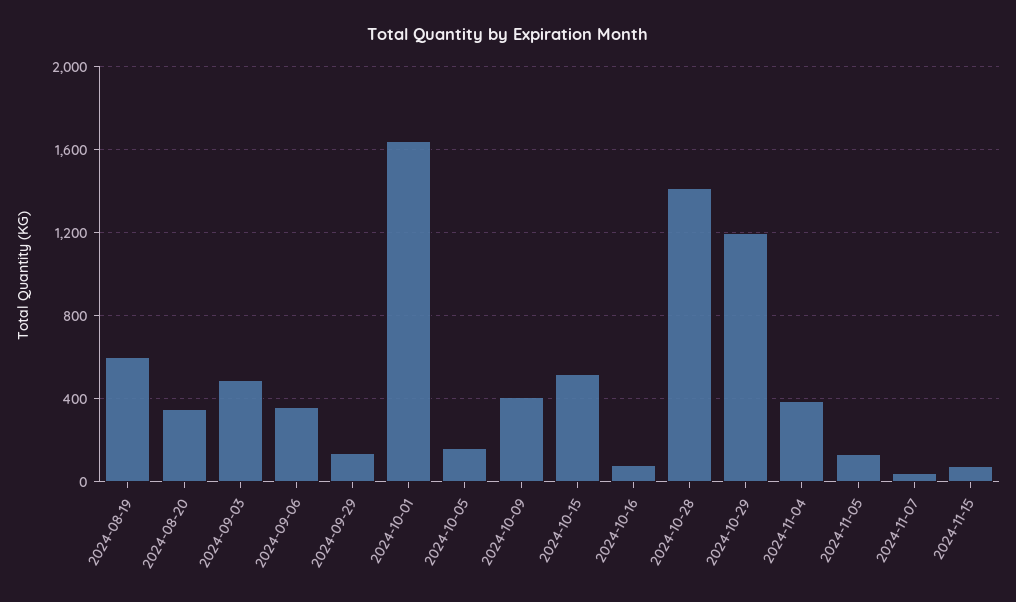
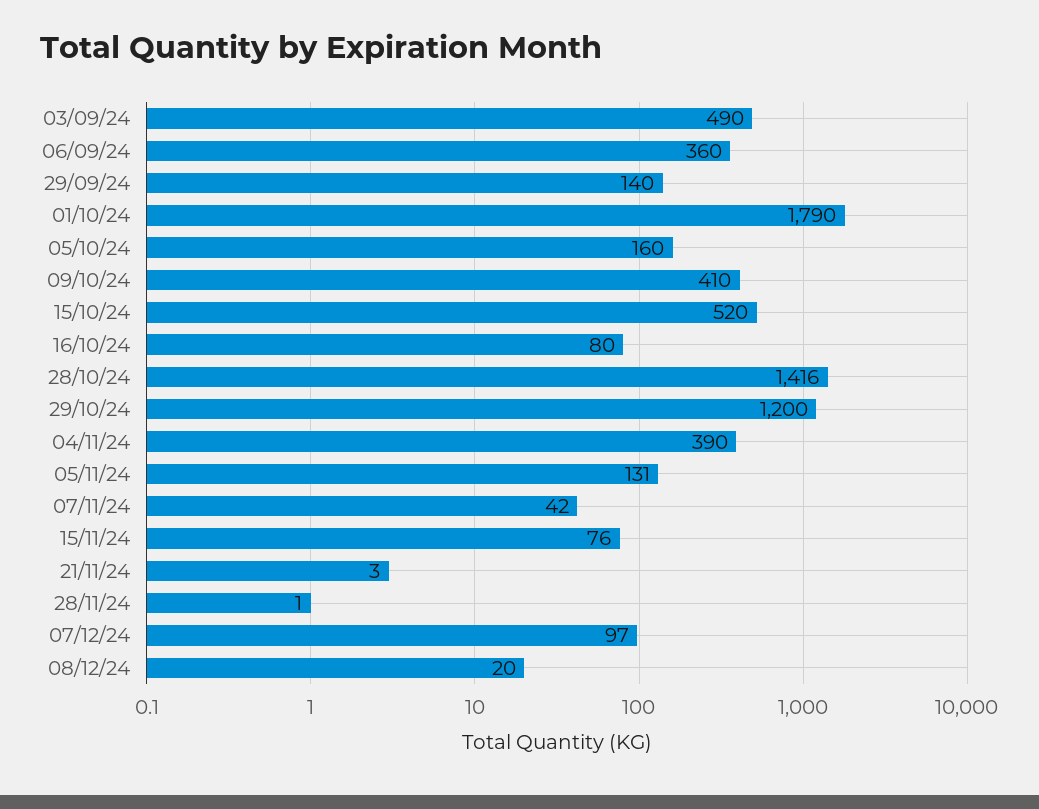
2024-08-19: 600 -> none
2024-08-20: 350 -> none
2024-10-01: 1650 -> 1790
21/11/24: none -> 3
28/11/24: none -> 1
07/12/24: none -> 97
08/12/24: none -> 20

